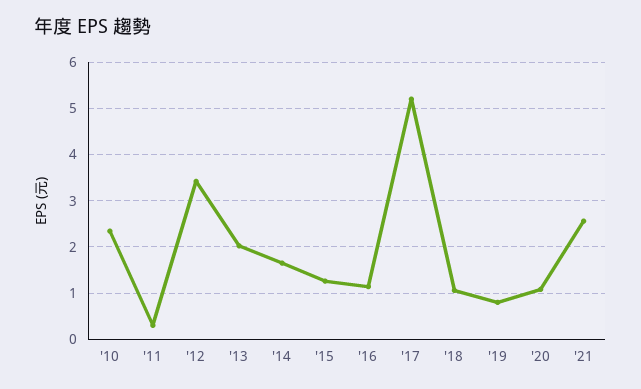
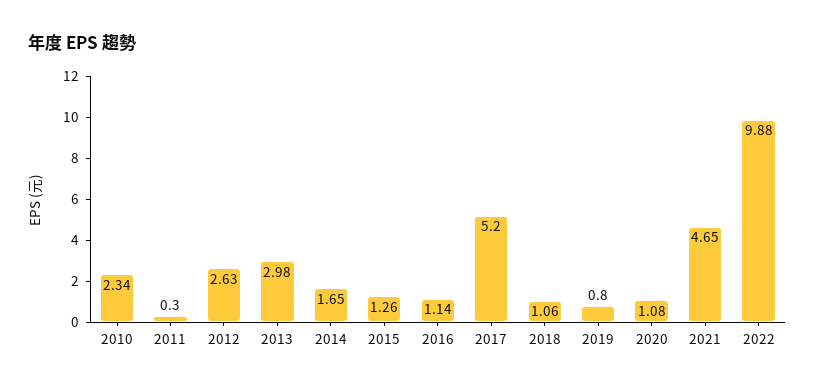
'12: 3.4 -> 2.63
'13: 2 -> 2.98
'21: 2.6 -> 4.65
2022: none -> 9.88

